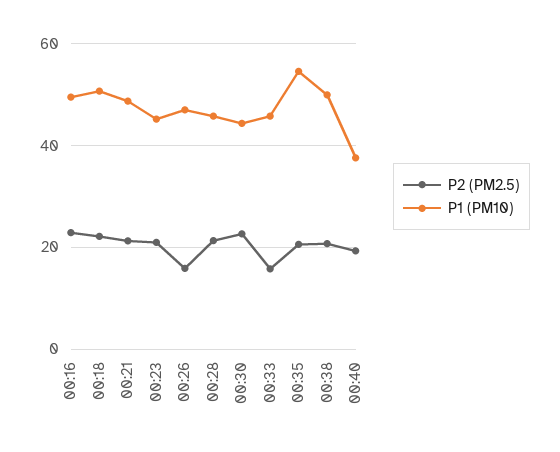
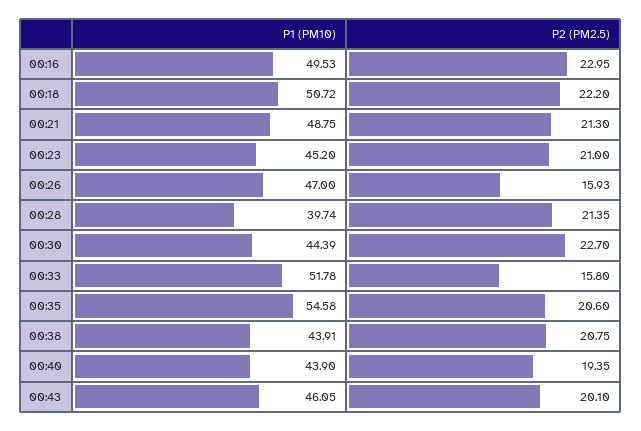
P1 (PM10), 00:28: 46 -> 39.74
P1 (PM10), 00:33: 46 -> 51.78
P1 (PM10), 00:38: 50 -> 43.91
P1 (PM10), 00:40: 38 -> 43.9
P1 (PM10), 00:43: none -> 46.05
P2 (PM2.5), 00:43: none -> 20.1

